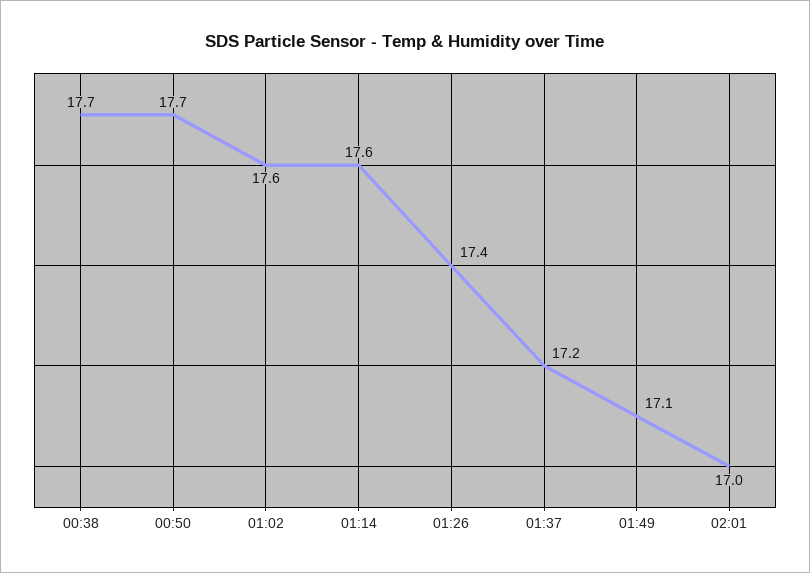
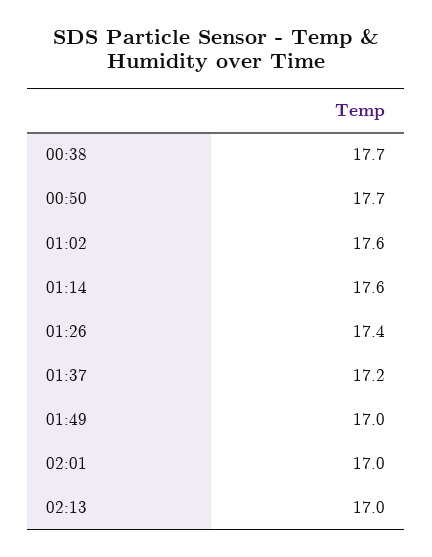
01:49: 17.1 -> 17
02:13: none -> 17

